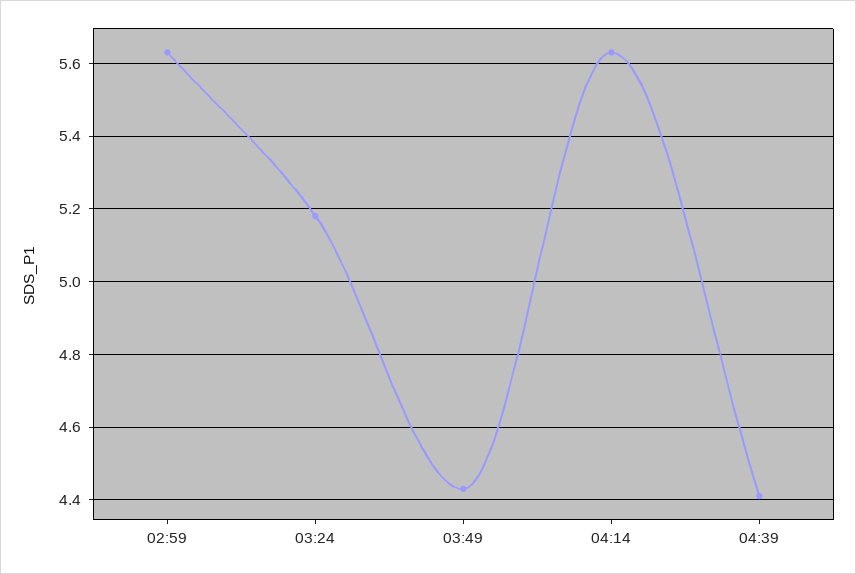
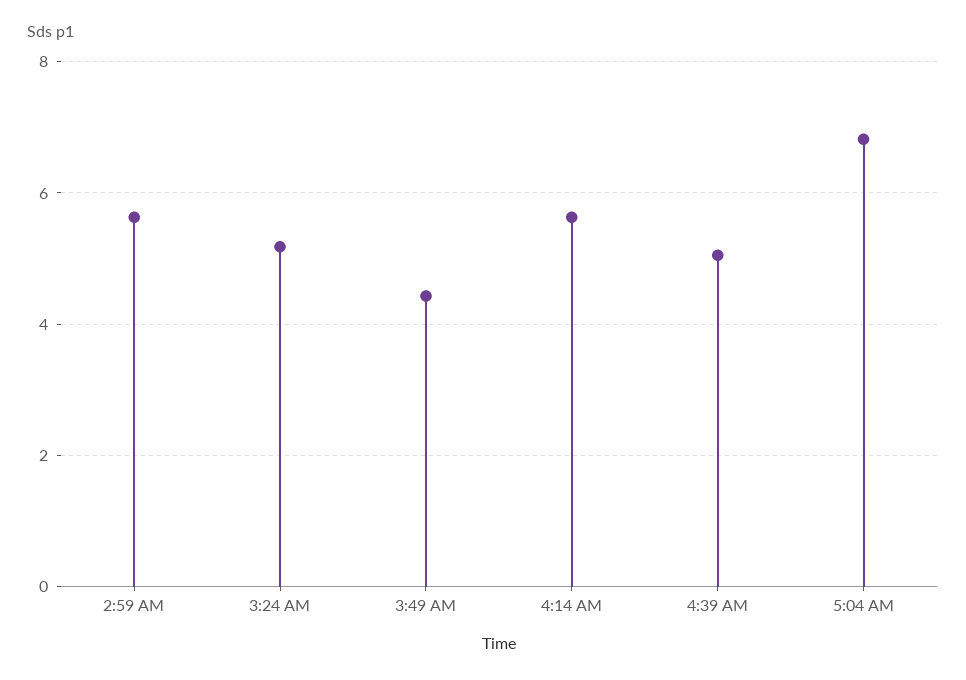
04:39: 4.4 -> 5
5:04 AM: none -> 6.8

